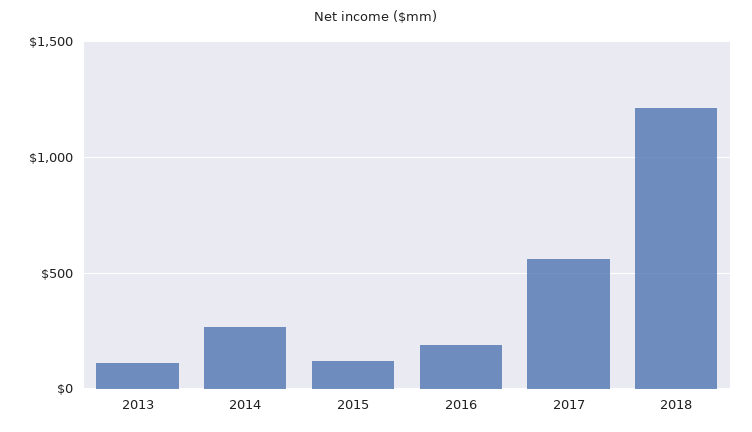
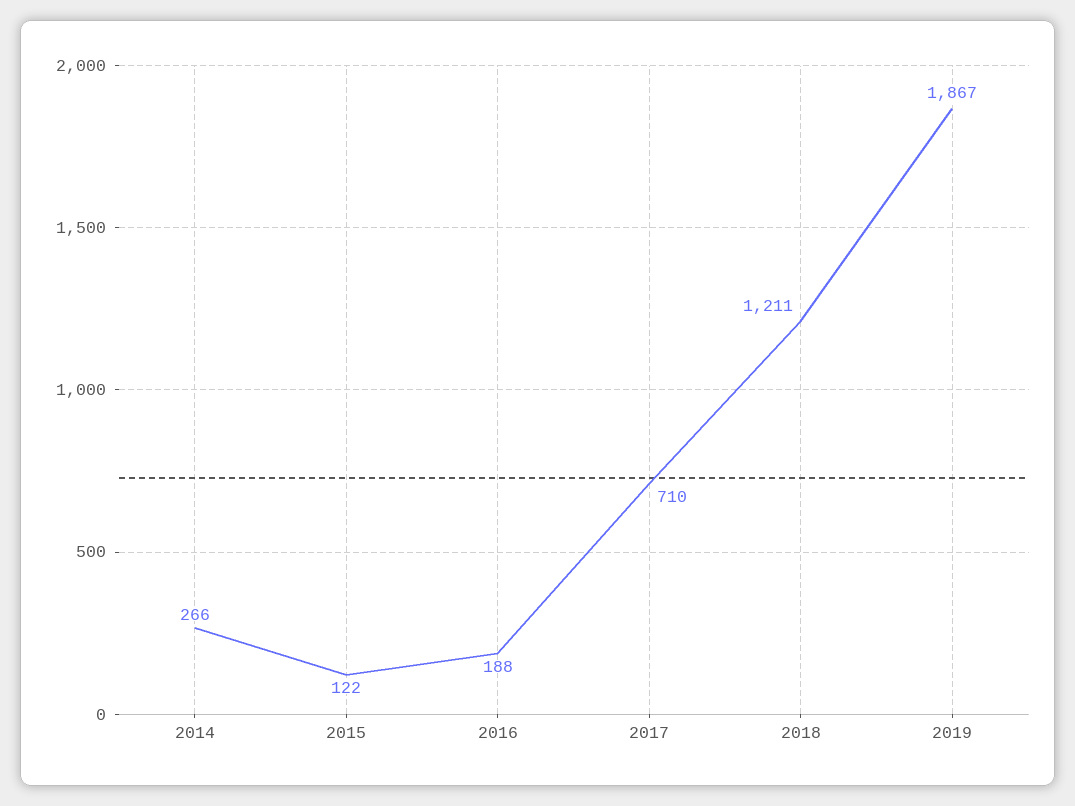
2013: 100 -> none
2017: 550 -> 710
2019: none -> 1867

